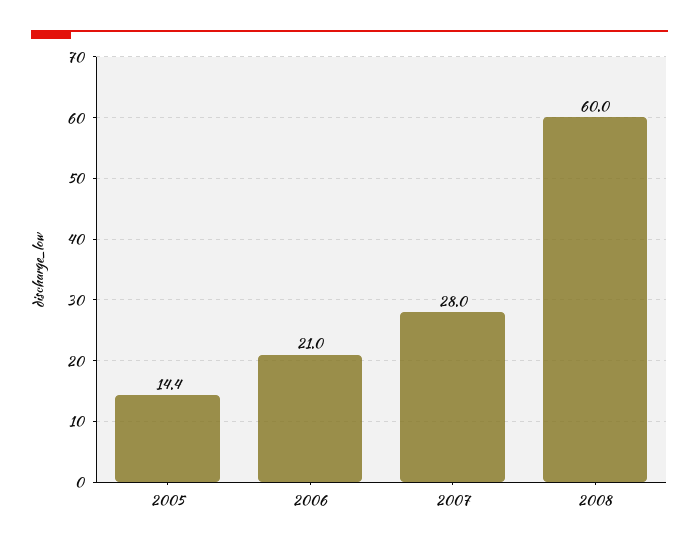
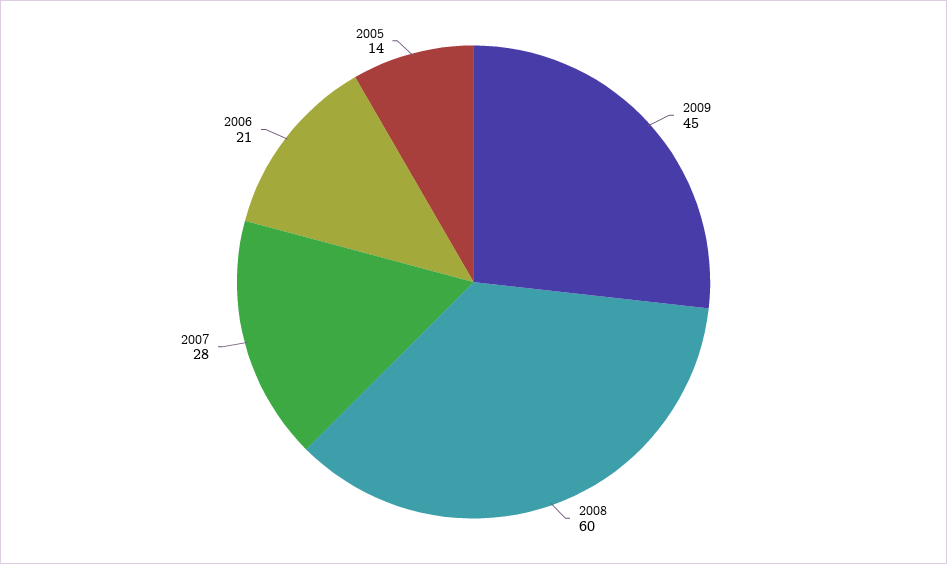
2009: none -> 45

